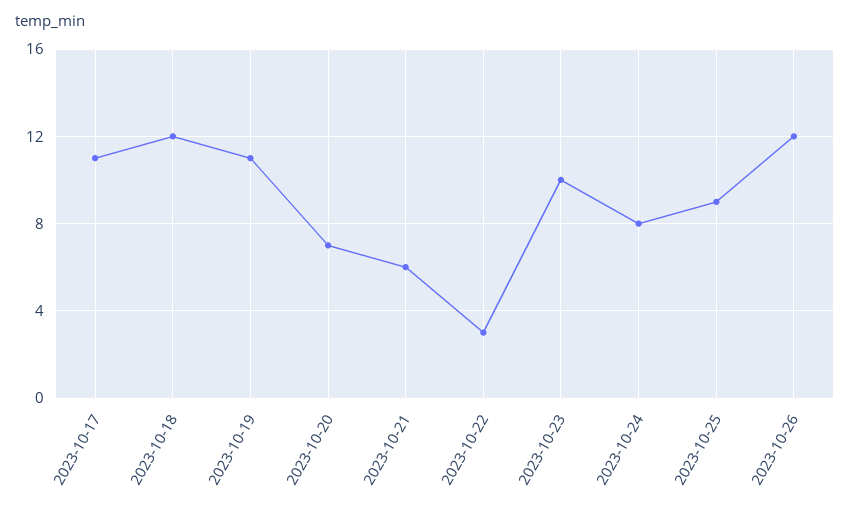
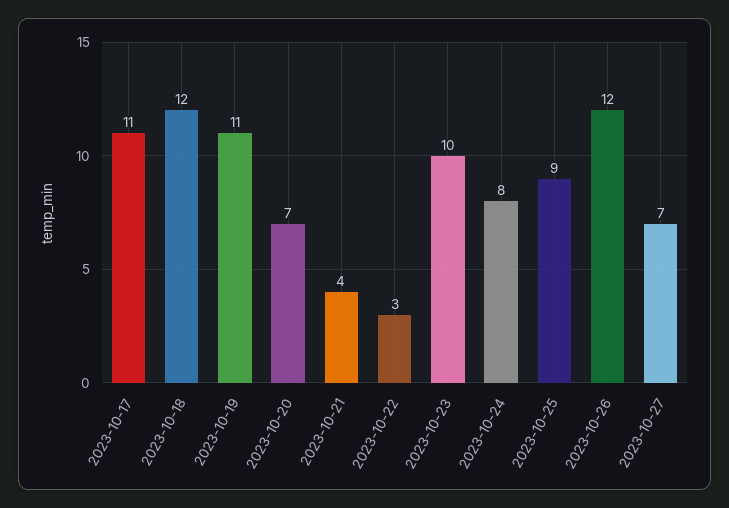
2023-10-21: 6 -> 4
2023-10-27: none -> 7

